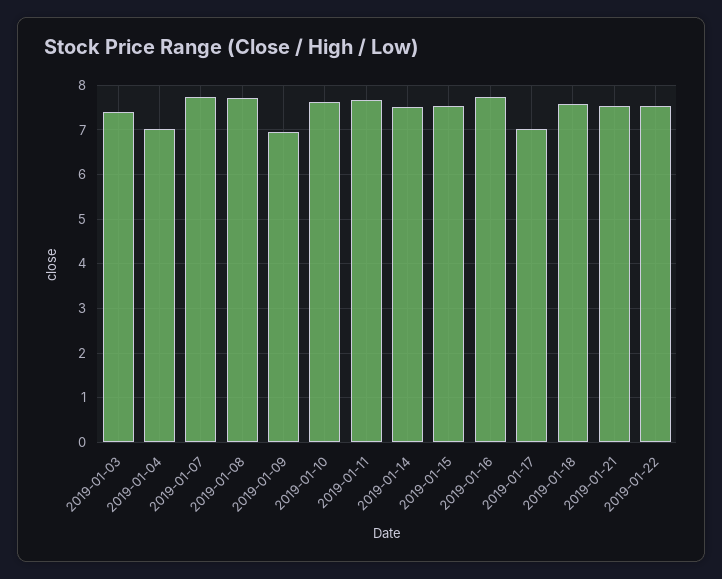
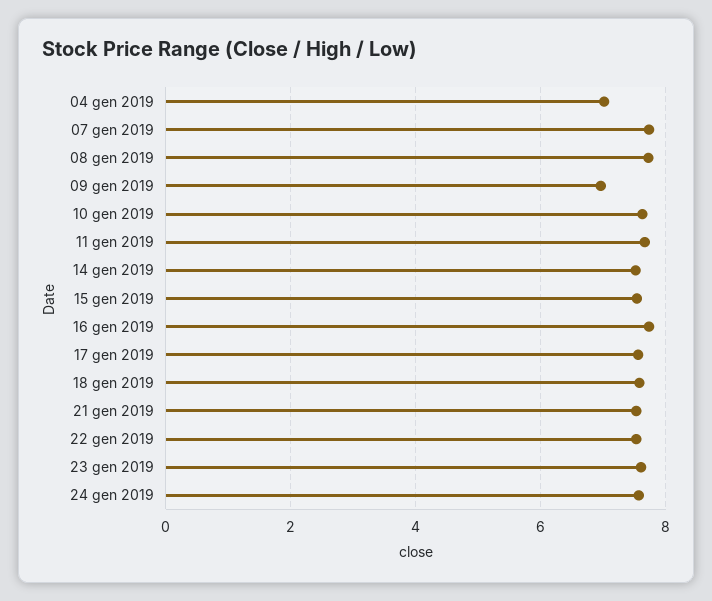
2019-01-03: 7.4 -> none
2019-01-17: 7 -> 7.6
23 gen 2019: none -> 7.6
24 gen 2019: none -> 7.6

